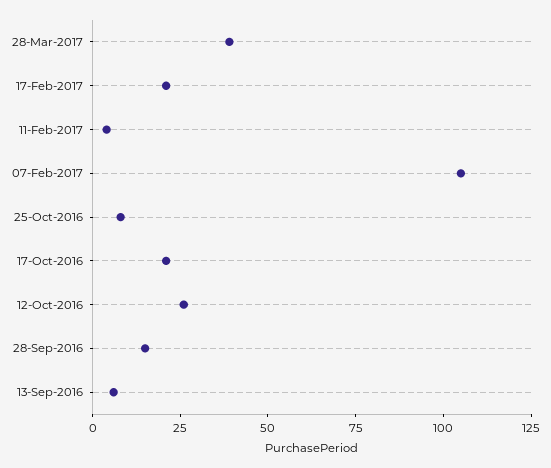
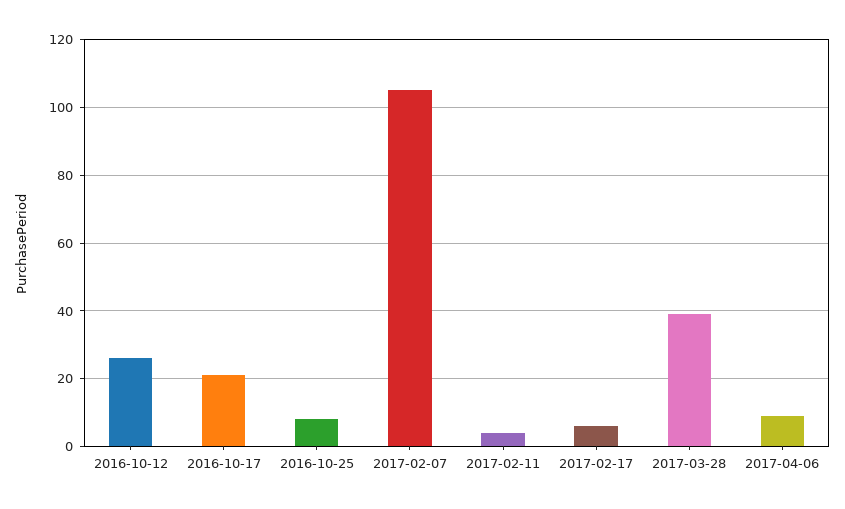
17-Feb-2017: 20 -> 5
28-Sep-2016: 15 -> none
13-Sep-2016: 5 -> none
2017-04-06: none -> 10

